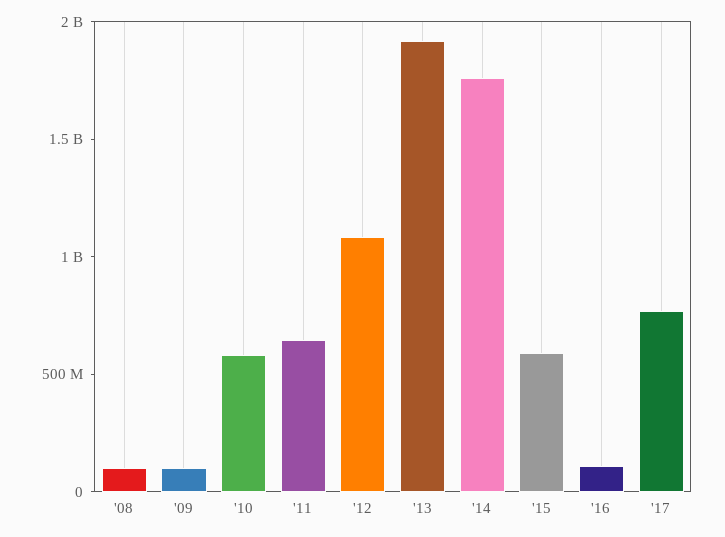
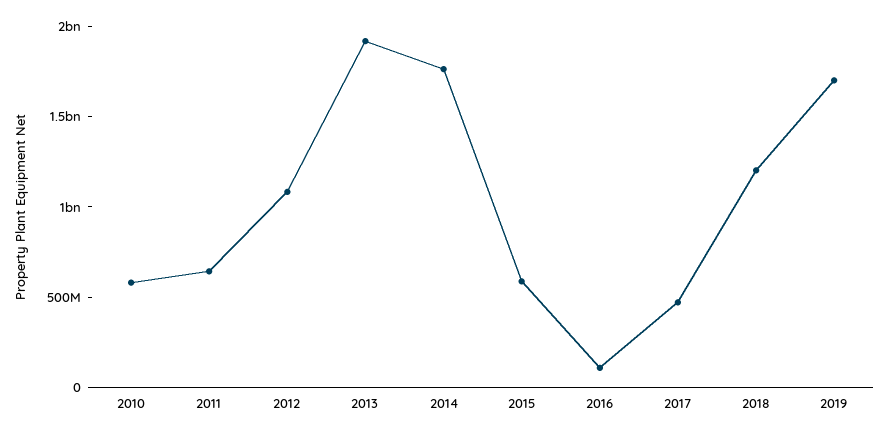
'08: 100000000 -> none
'09: 100000000 -> none
'17: 800000000 -> 500000000
2018: none -> 1200000000
2019: none -> 1700000000

